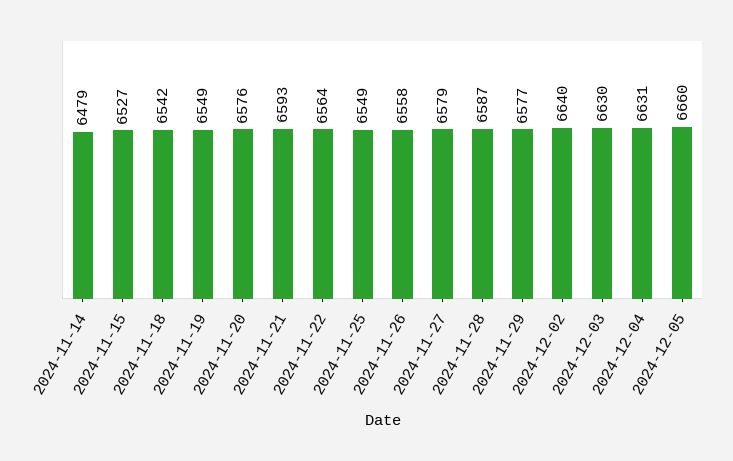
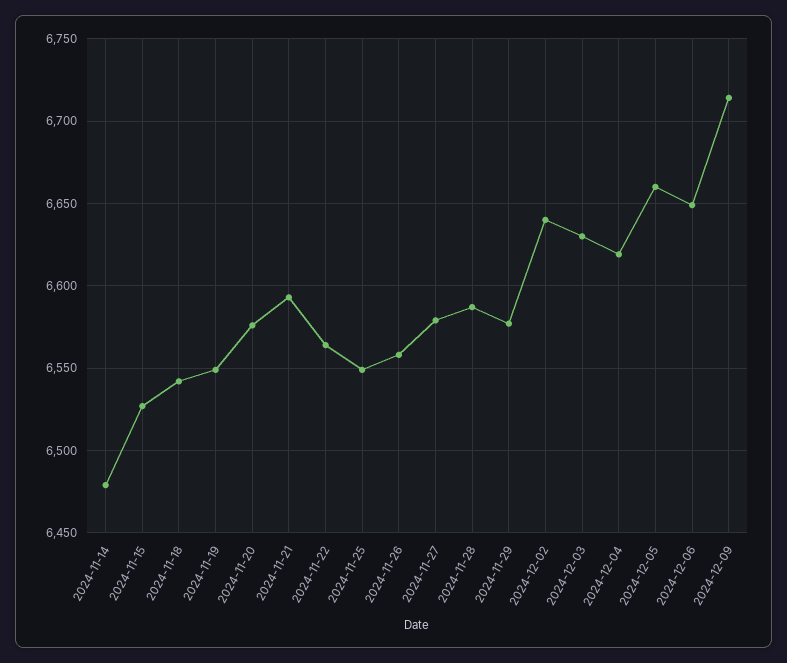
2024-12-04: 6631 -> 6620
2024-12-06: none -> 6650
2024-12-09: none -> 6715

